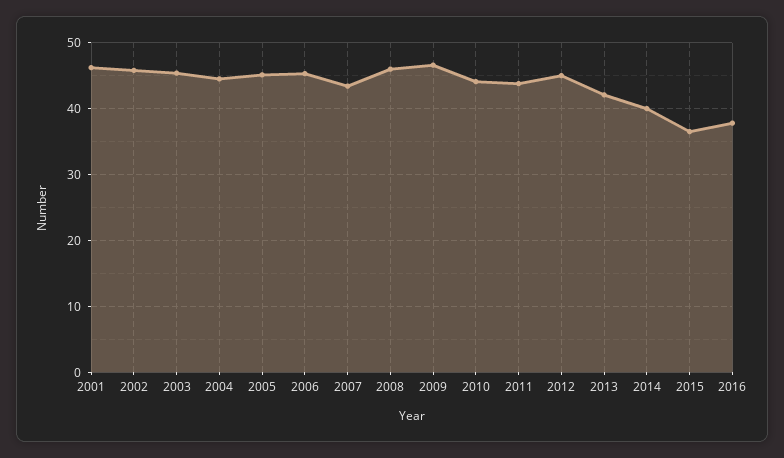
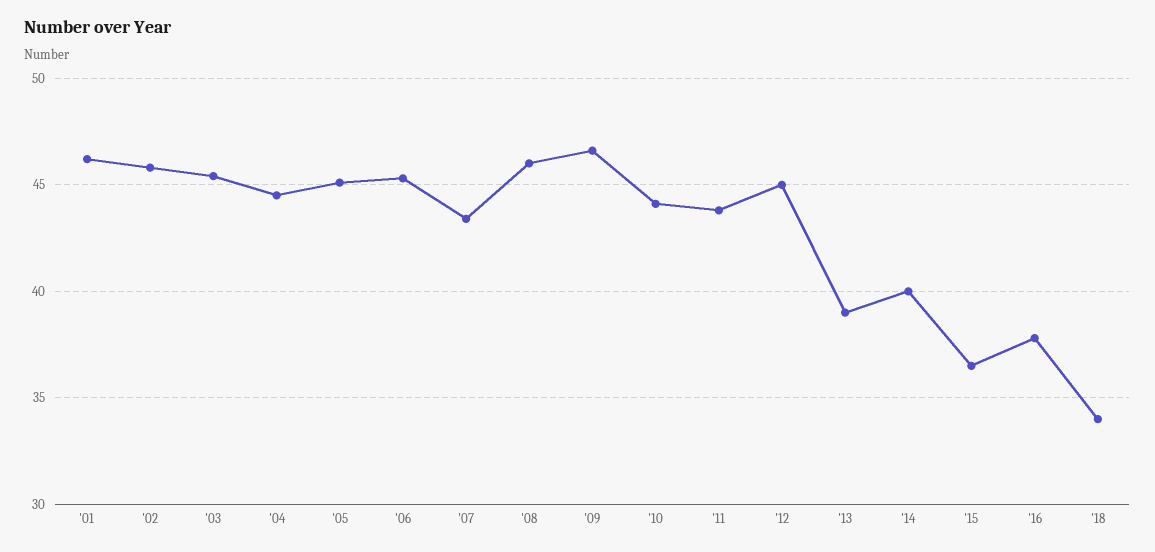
2013: 42 -> 39
'18: none -> 34

